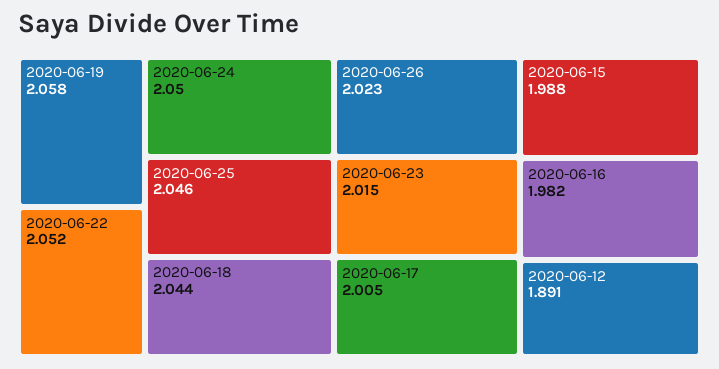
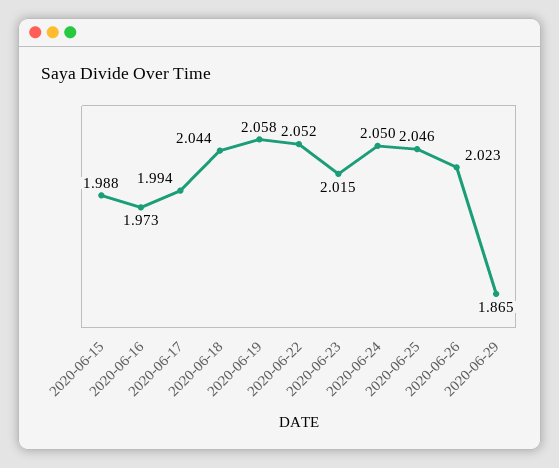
2020-06-17: 2.005 -> 1.994
2020-06-16: 1.982 -> 1.973
2020-06-12: 1.891 -> none
2020-06-29: none -> 1.865

